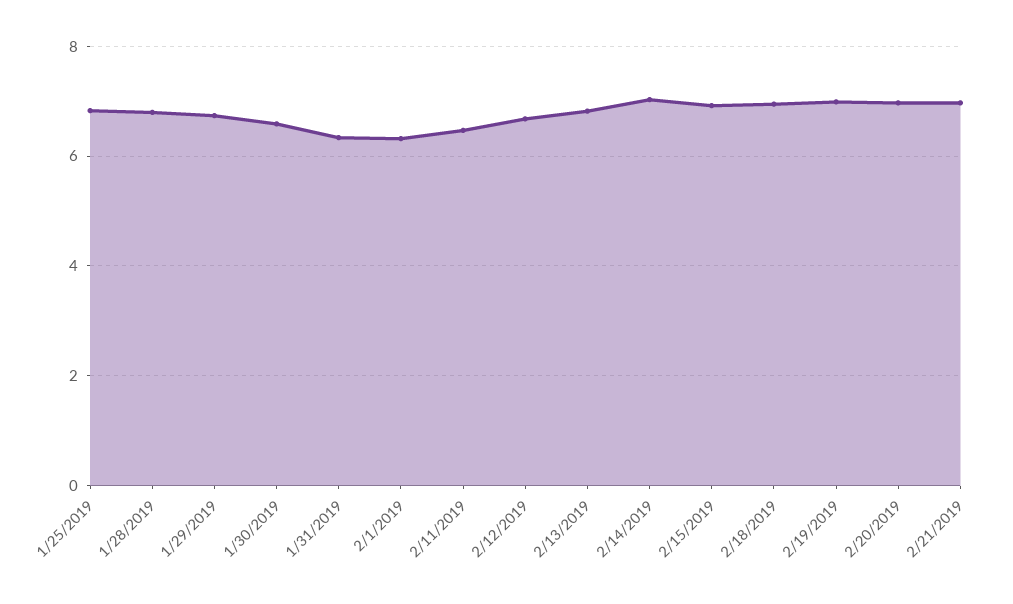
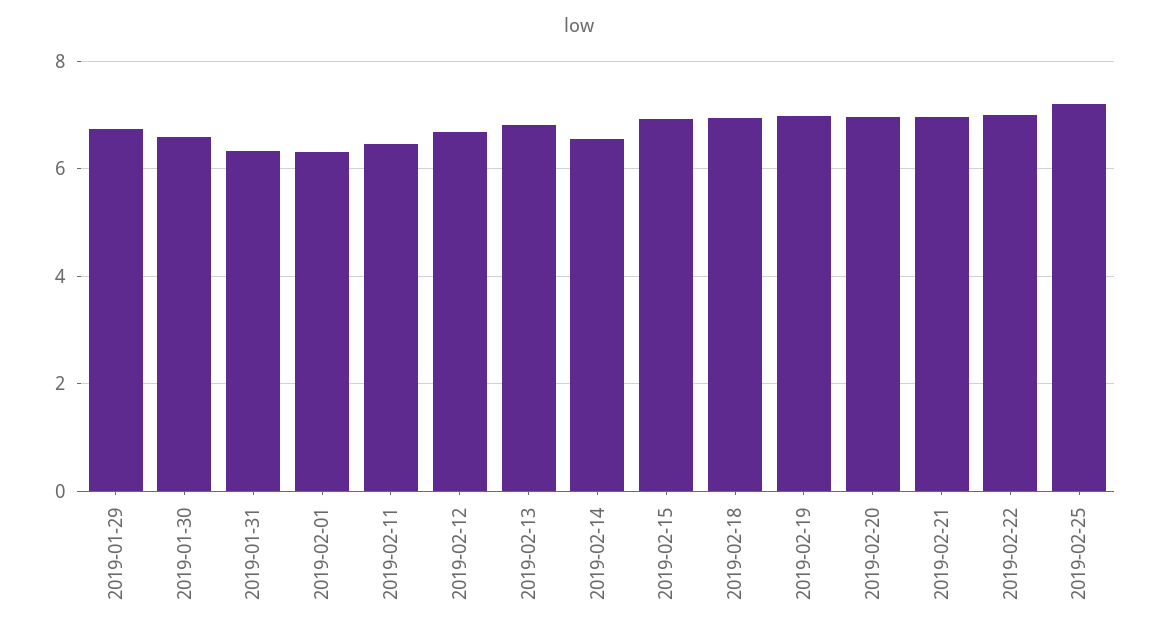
1/25/2019: 6.8 -> none
1/28/2019: 6.8 -> none
2/14/2019: 7 -> 6.6
2019-02-22: none -> 7
2019-02-25: none -> 7.2

